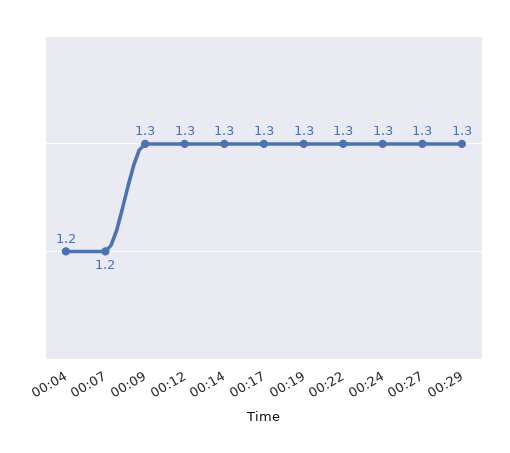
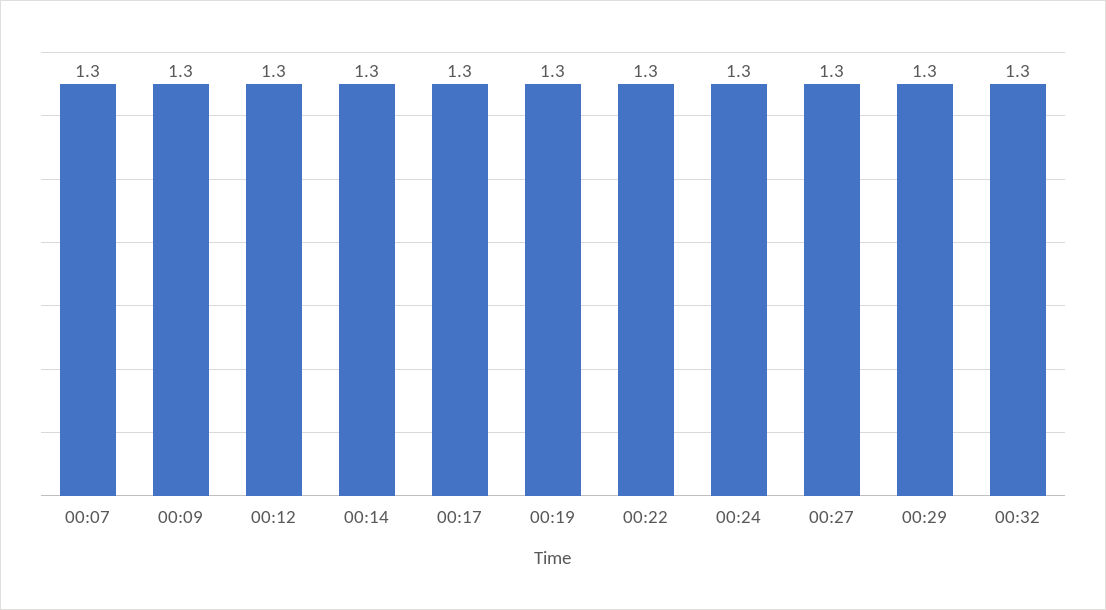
00:04: 1.2 -> none
00:07: 1.2 -> 1.3
00:32: none -> 1.3

